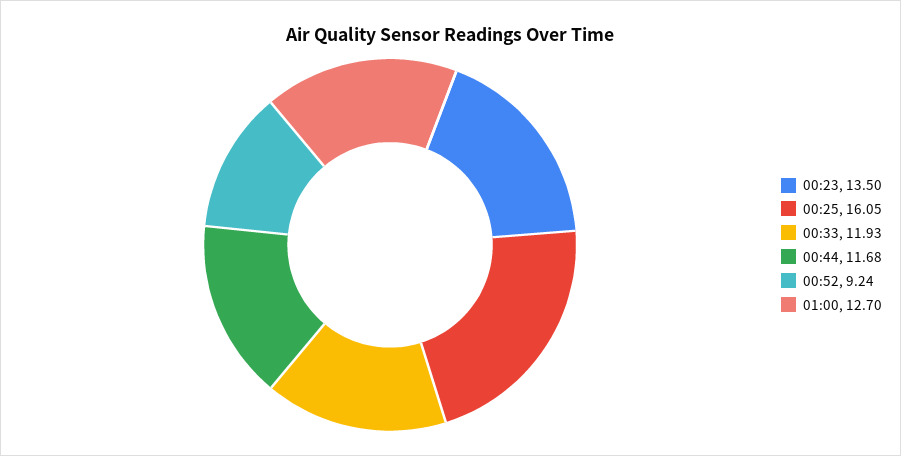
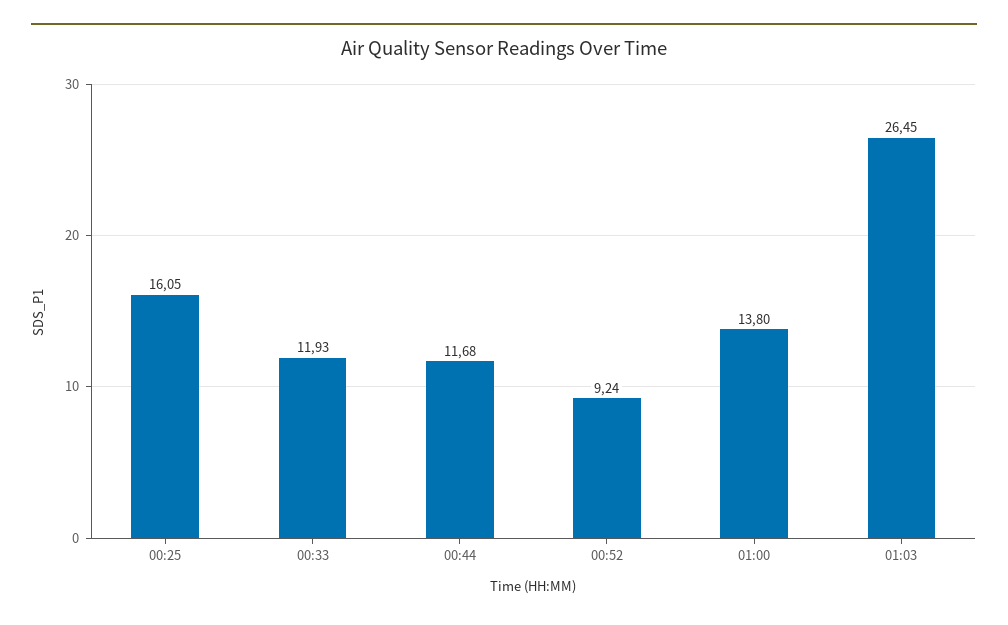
00:23: 13.5 -> none
01:00: 12.7 -> 13.8
01:03: none -> 26.45

